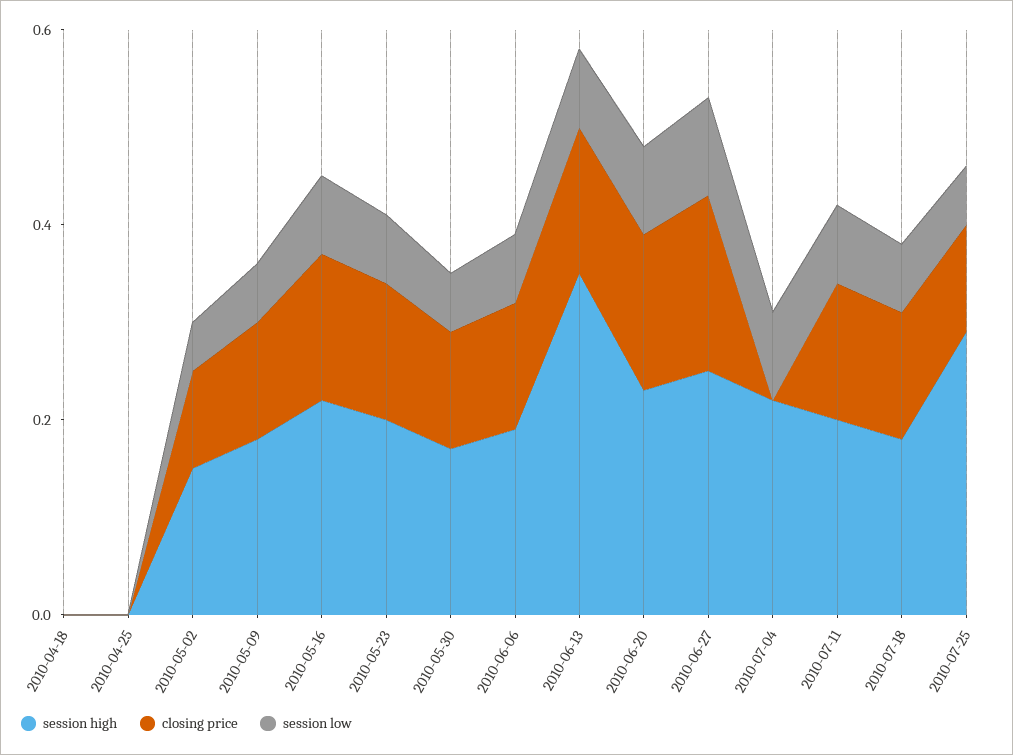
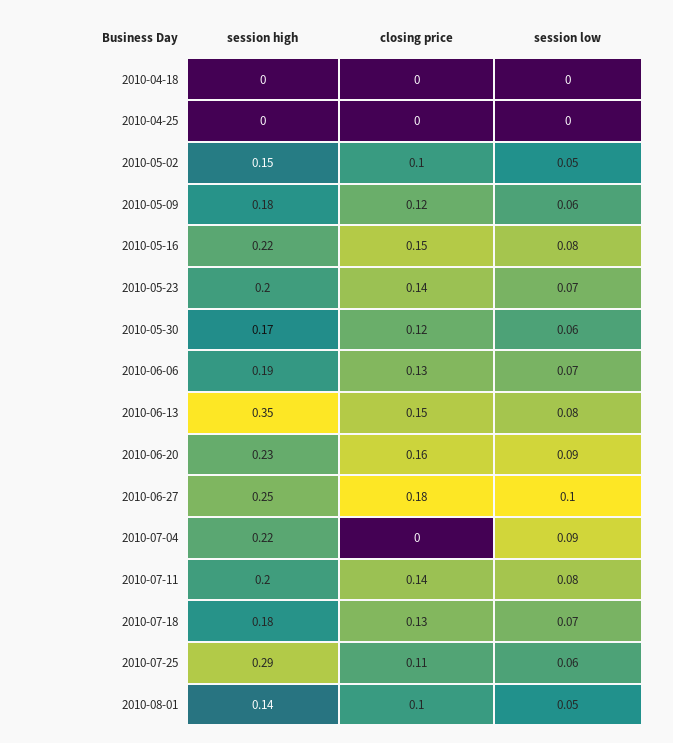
session high, 2010-08-01: none -> 0.14
closing price, 2010-08-01: none -> 0.1
session low, 2010-08-01: none -> 0.05

